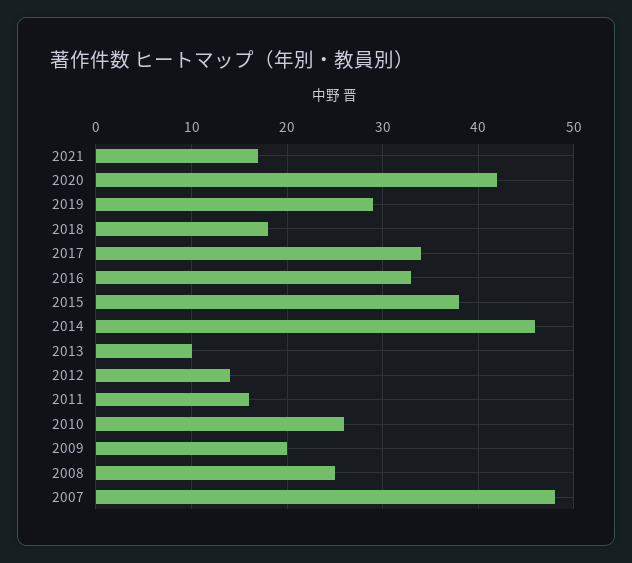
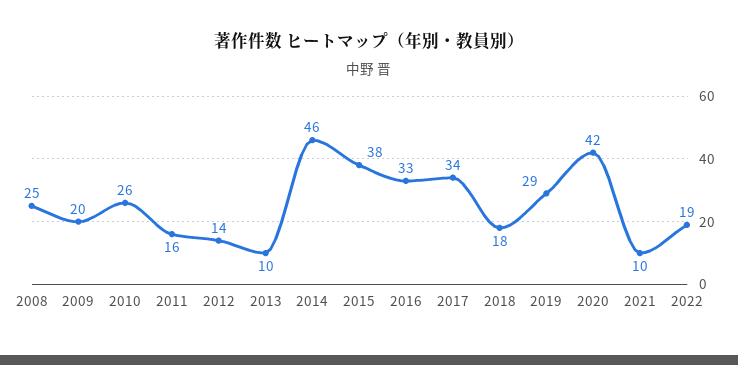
2021: 17 -> 10
2007: 48 -> none
2022: none -> 19

